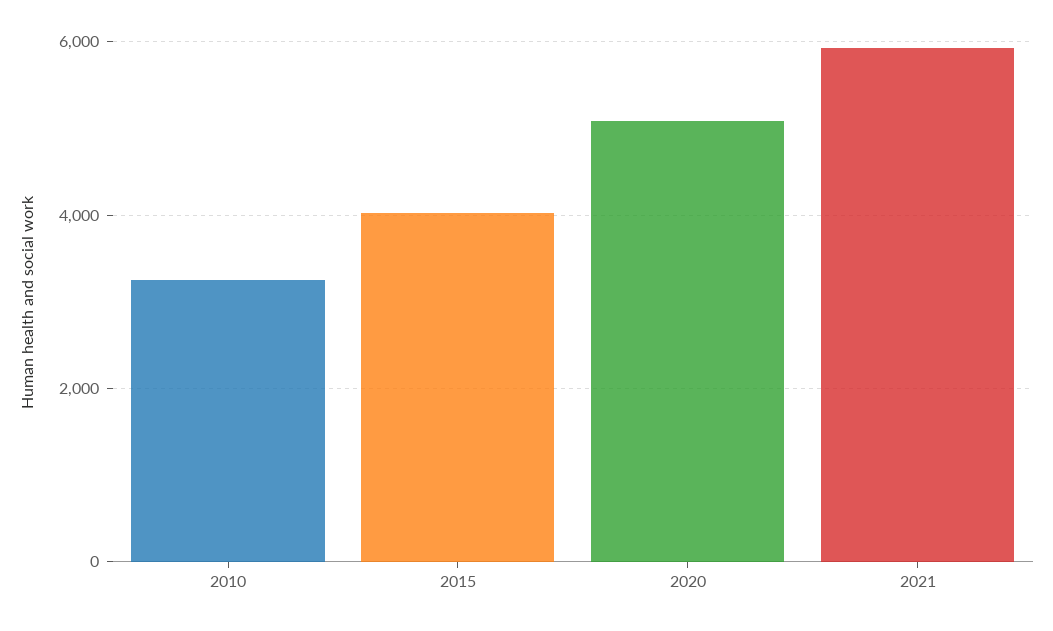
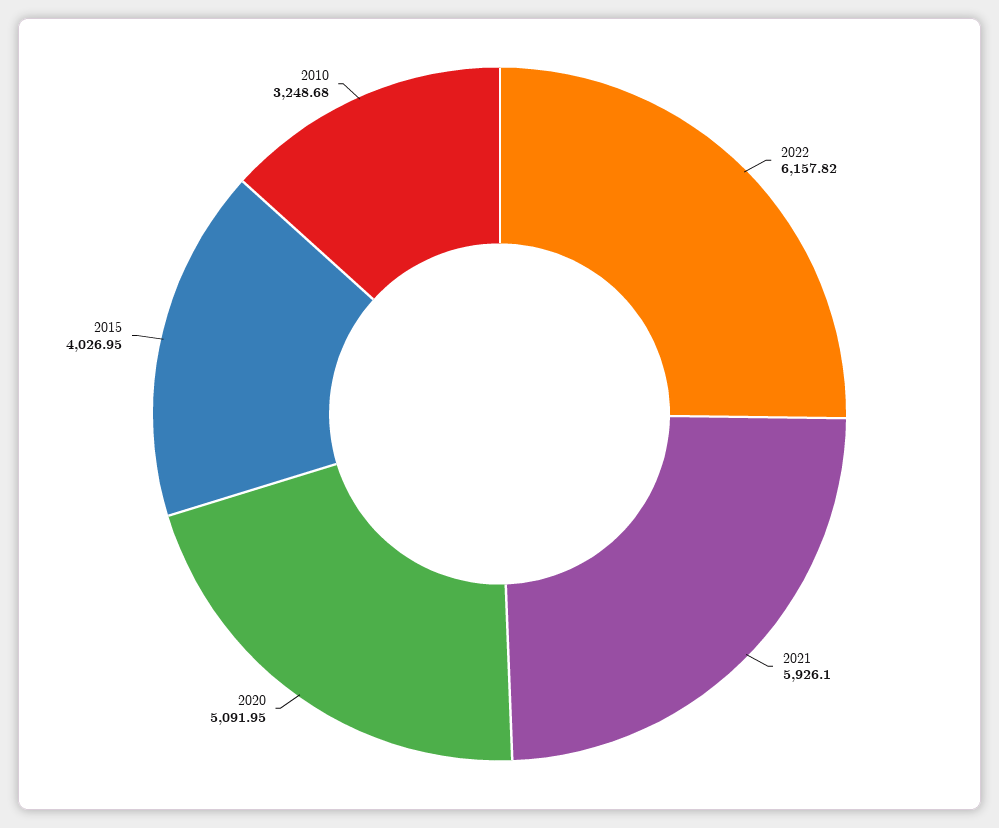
2022: none -> 6157.82

